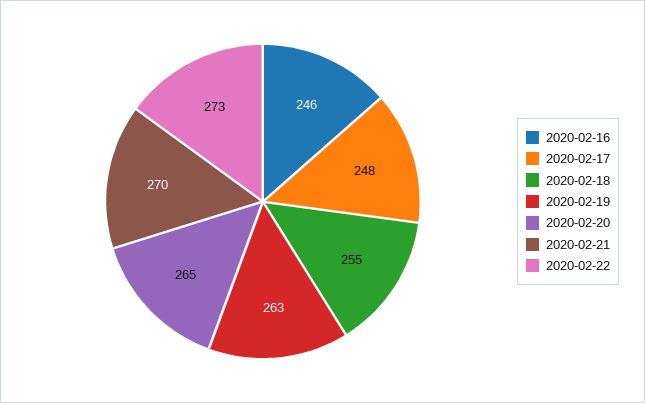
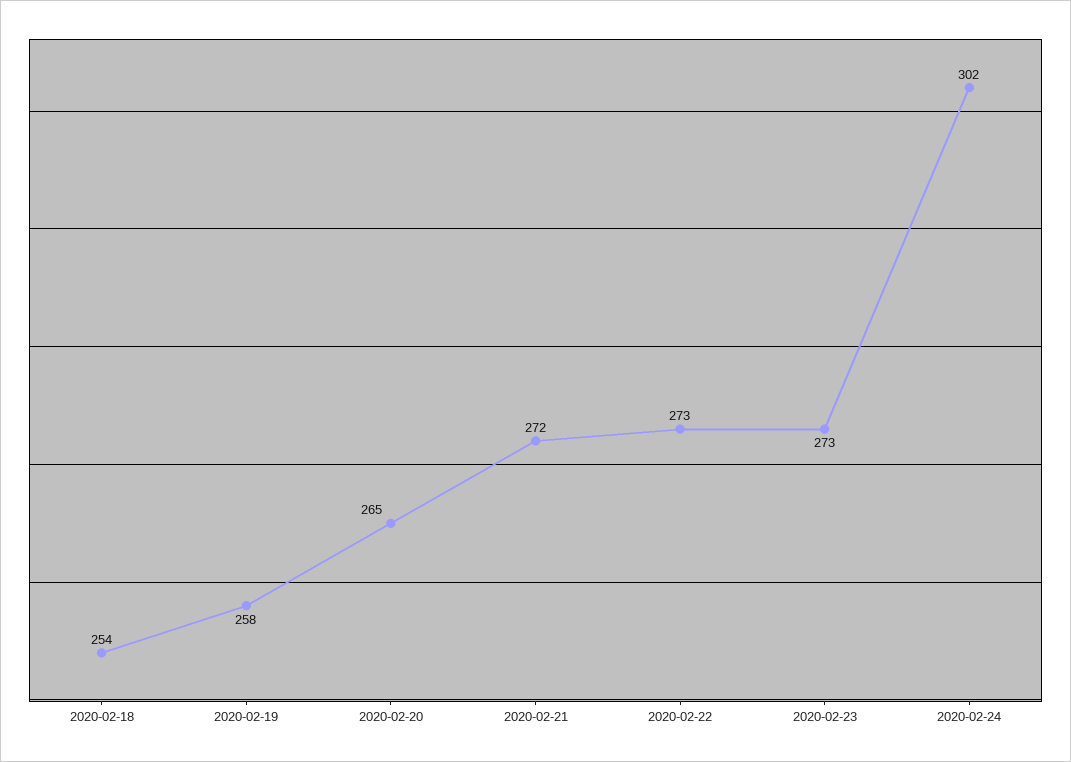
2020-02-16: 246 -> none
2020-02-17: 248 -> none
2020-02-18: 255 -> 254
2020-02-19: 263 -> 258
2020-02-21: 270 -> 272
2020-02-23: none -> 273
2020-02-24: none -> 302

